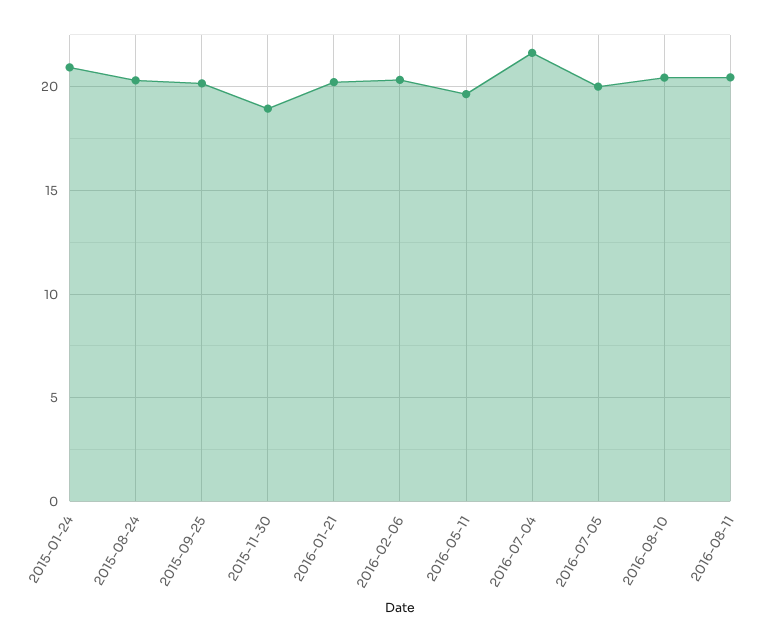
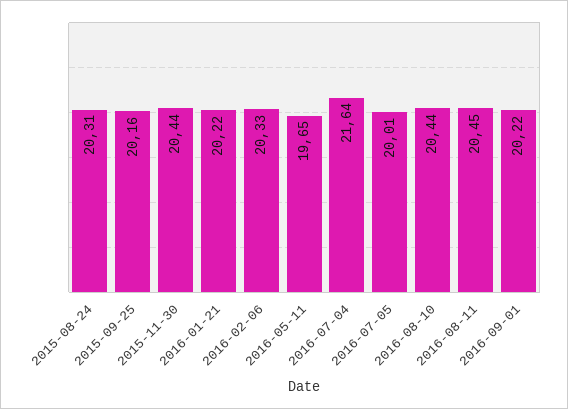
2015-01-24: 21 -> none
2015-11-30: 19 -> 20.44
2016-09-01: none -> 20.22

